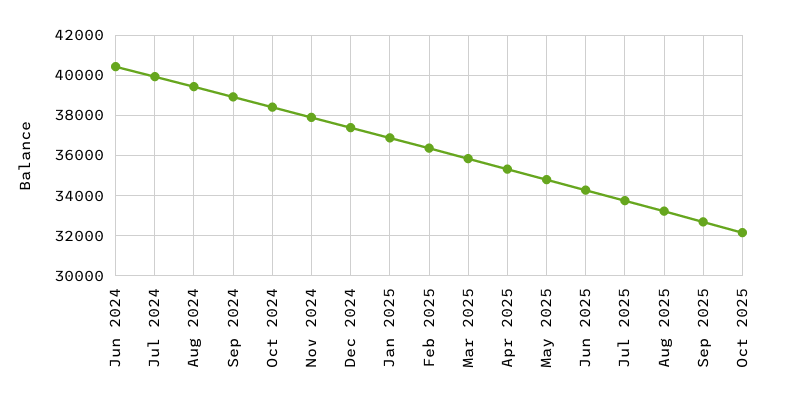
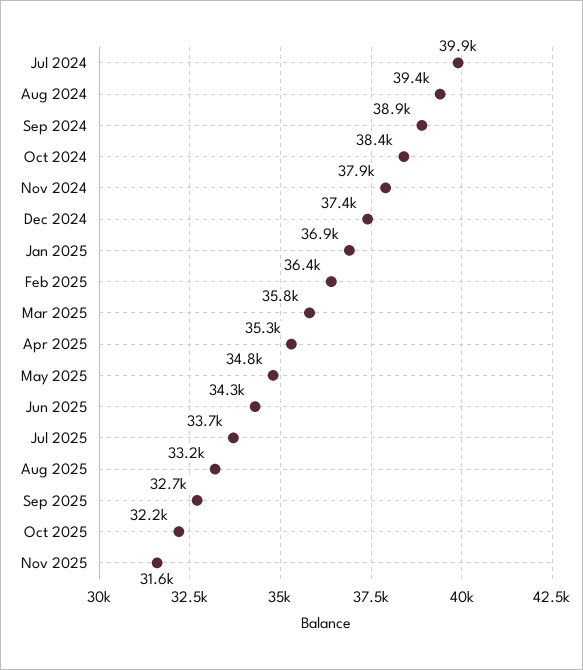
Jun 2024: 40500 -> none
Nov 2025: none -> 31600

